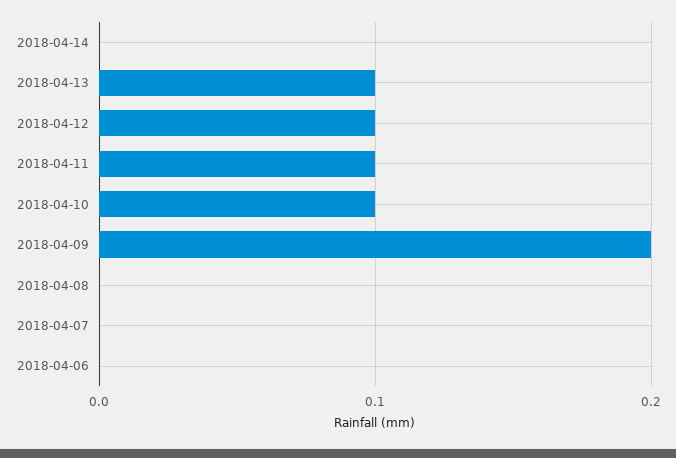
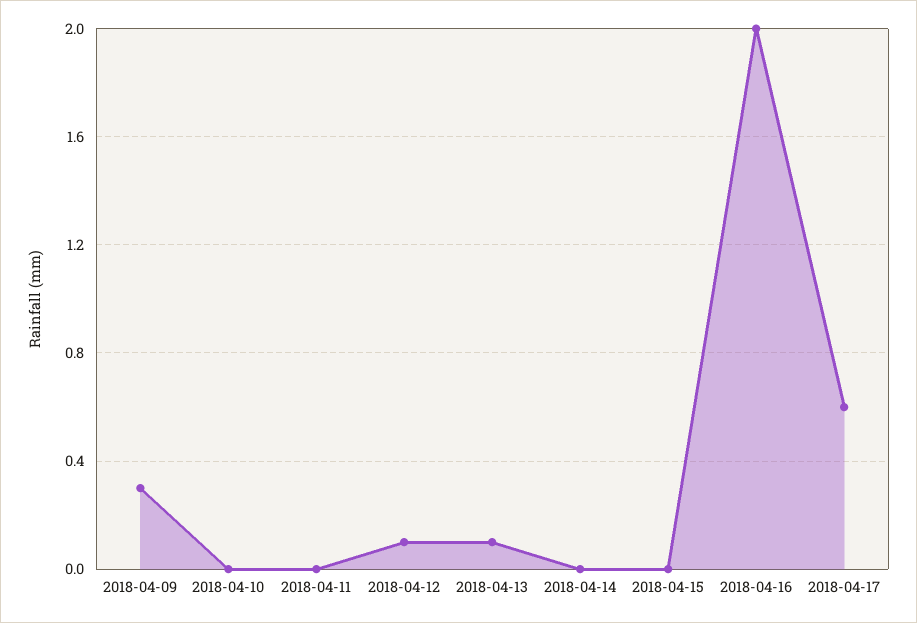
2018-04-11: 0.1 -> 0
2018-04-10: 0.1 -> 0
2018-04-09: 0.2 -> 0.3
2018-04-08: 0 -> none
2018-04-07: 0 -> none
2018-04-06: 0 -> none
2018-04-15: none -> 0
2018-04-16: none -> 2
2018-04-17: none -> 0.6

